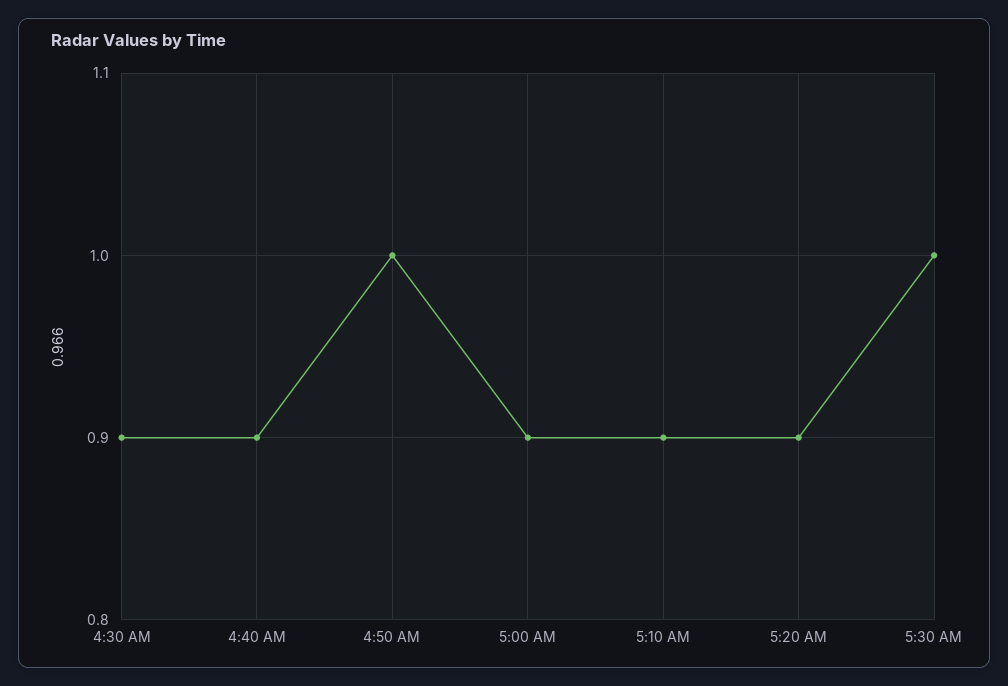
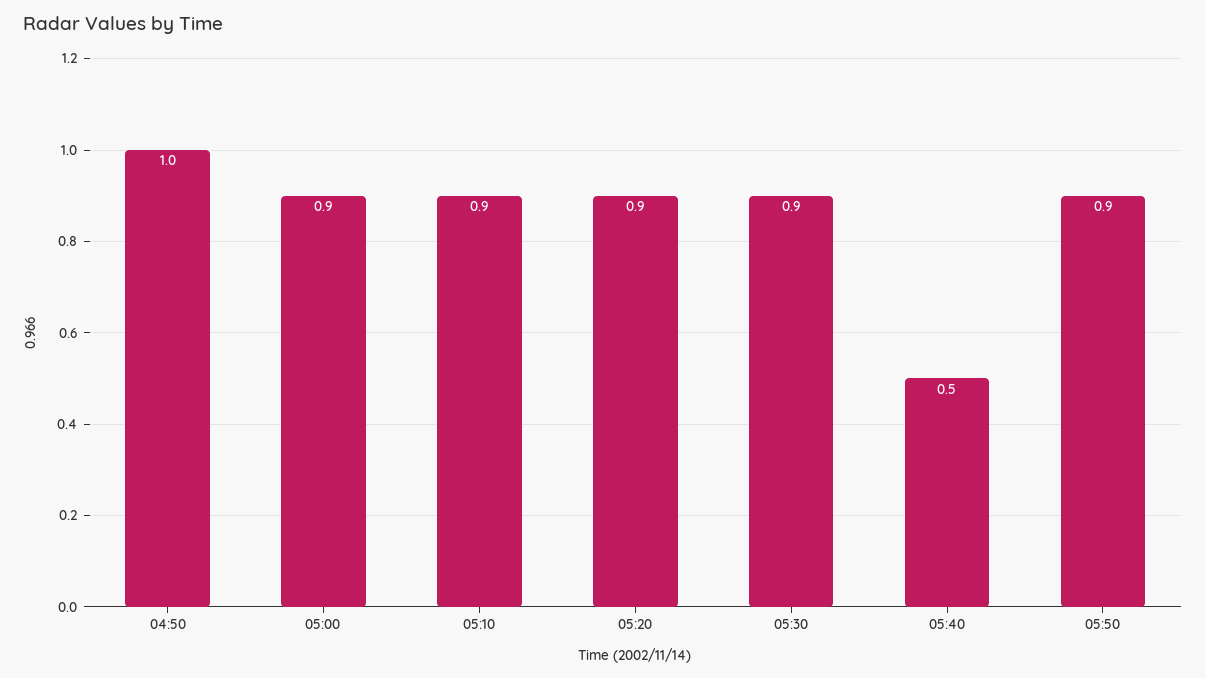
4:30 AM: 0.9 -> none
4:40 AM: 0.9 -> none
5:30 AM: 1 -> 0.9
05:40: none -> 0.5
05:50: none -> 0.9

